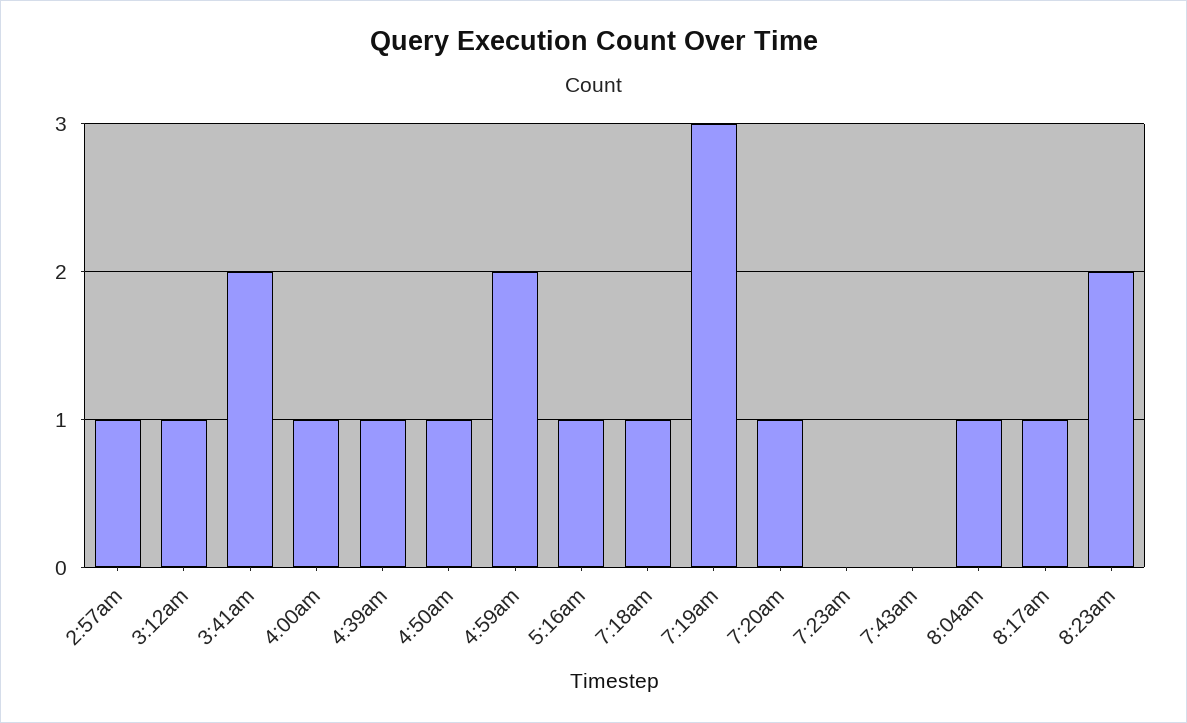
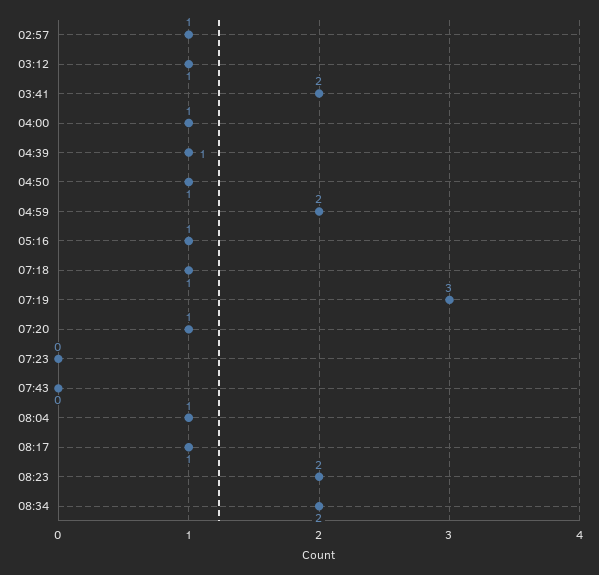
08:34: none -> 2

